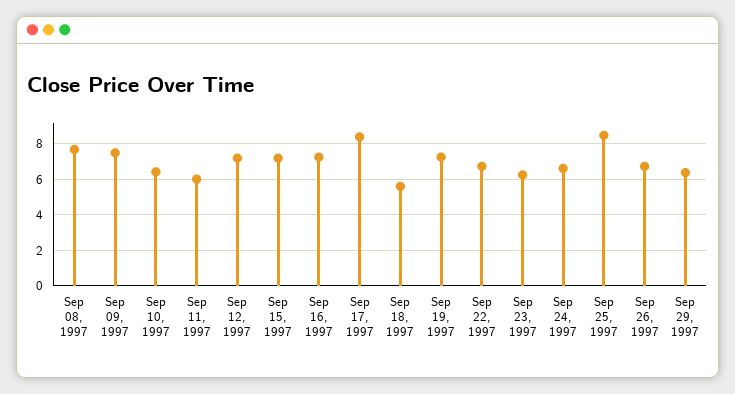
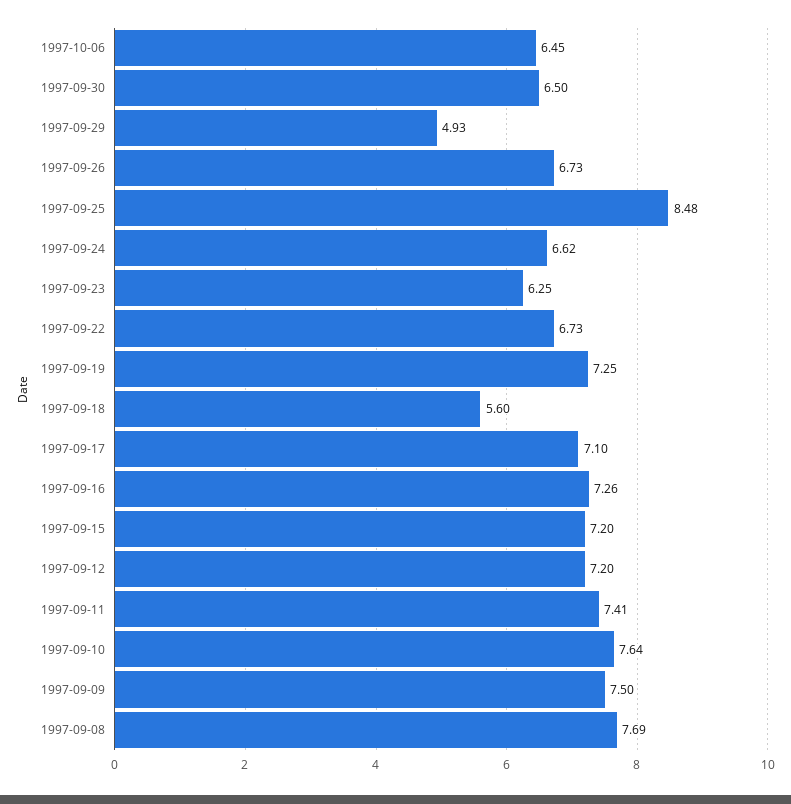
Sep 10, 1997: 6.5 -> 7.64
Sep 11, 1997: 6 -> 7.41
Sep 17, 1997: 8.5 -> 7.1
Sep 29, 1997: 6.5 -> 4.93
1997-10-06: none -> 6.45
1997-09-30: none -> 6.5

